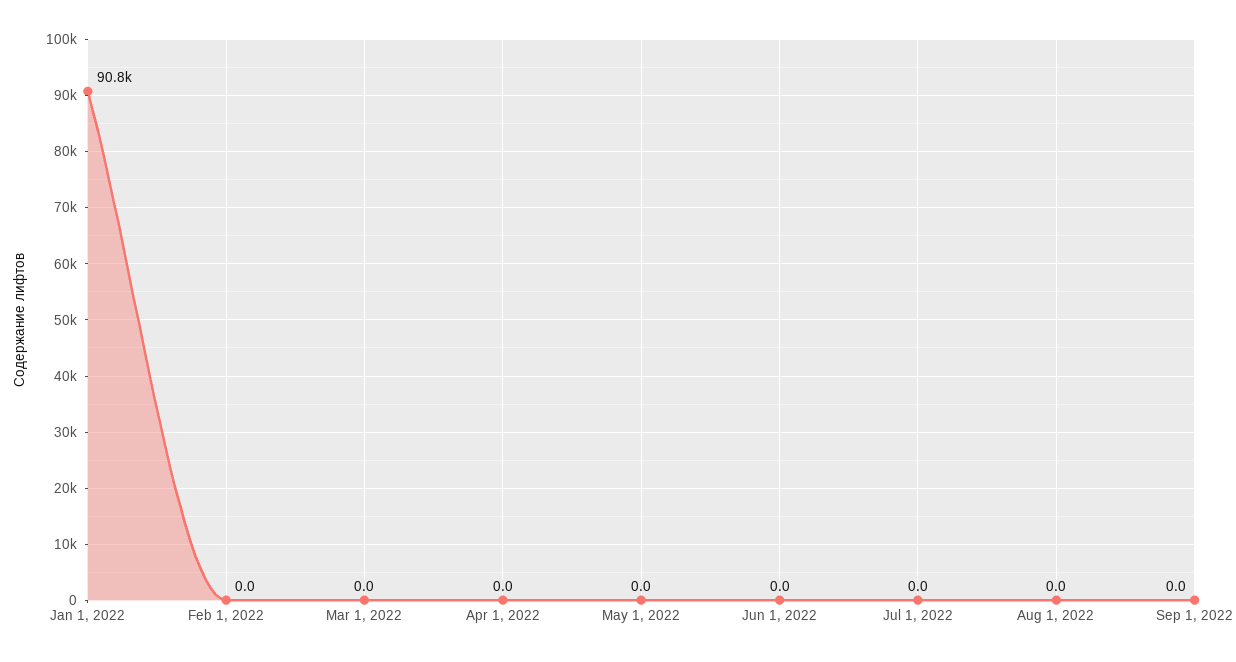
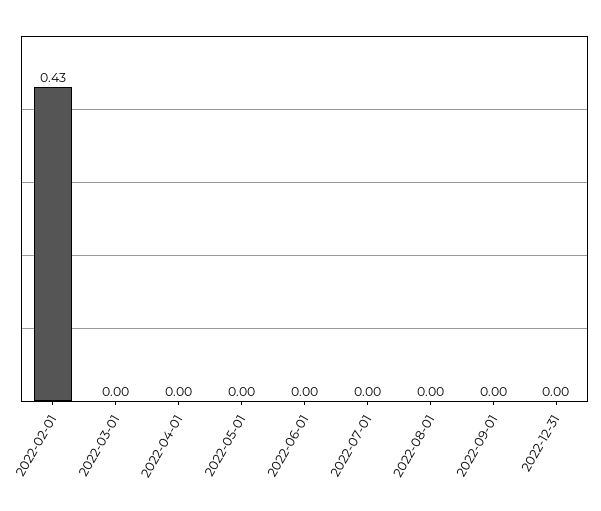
Jan 1, 2022: 90800 -> none
Feb 1, 2022: 0 -> 0.43
2022-12-31: none -> 0

